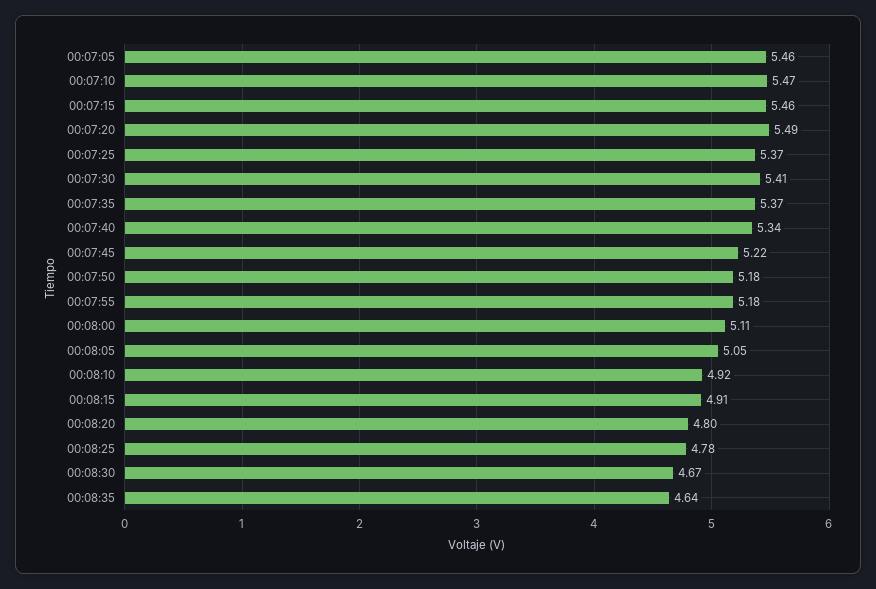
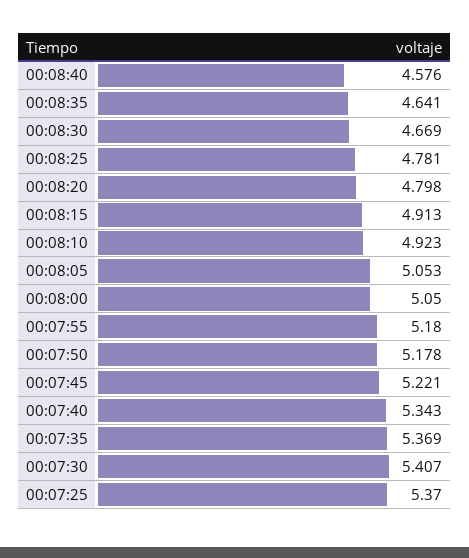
00:07:05: 5.46 -> none
00:07:10: 5.47 -> none
00:07:15: 5.46 -> none
00:07:20: 5.49 -> none
00:08:00: 5.11 -> 5.05
00:08:40: none -> 4.576

